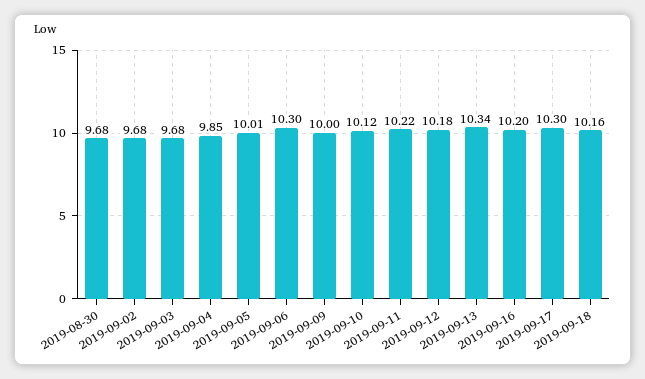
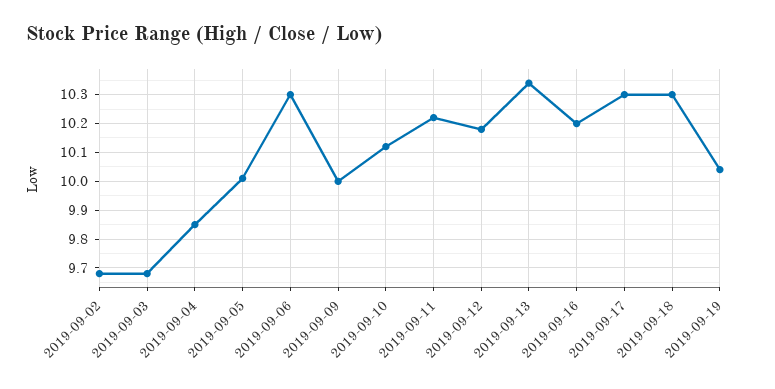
2019-08-30: 9.68 -> none
2019-09-18: 10.16 -> 10.3
2019-09-19: none -> 10.05

